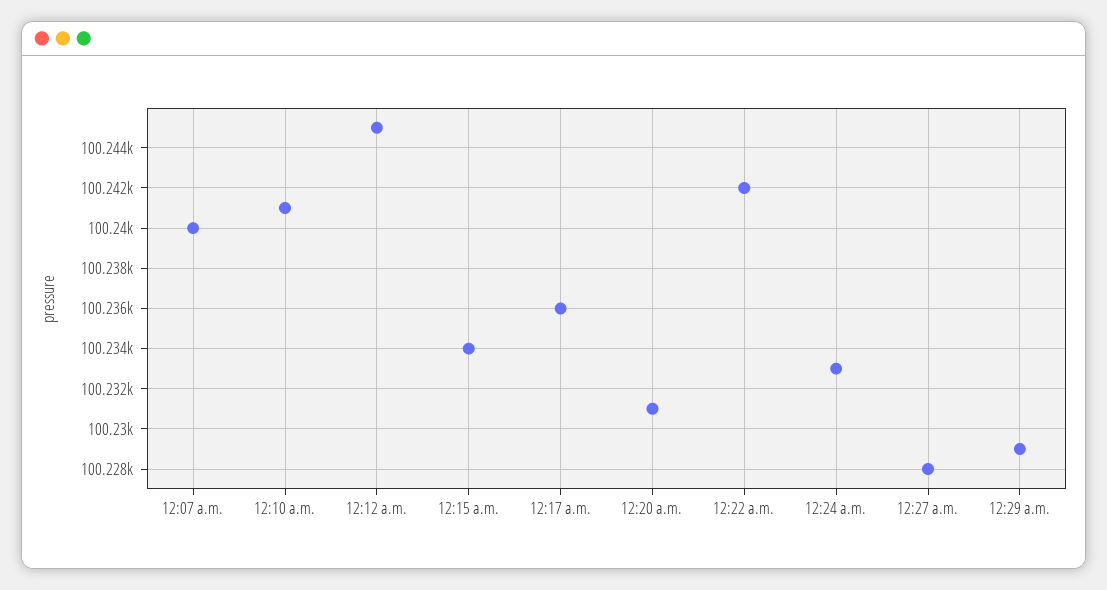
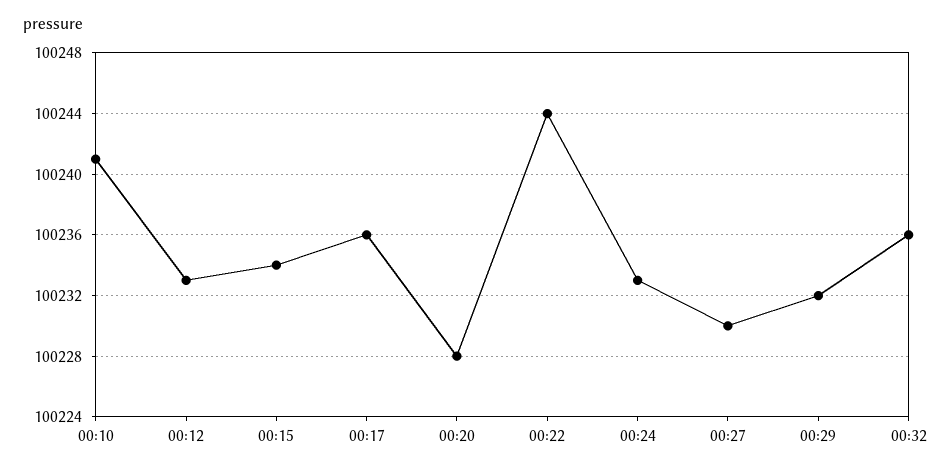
12:07 a.m.: 100240 -> none
12:12 a.m.: 100245 -> 100233
12:20 a.m.: 100231 -> 100228
12:22 a.m.: 100242 -> 100244
12:27 a.m.: 100228 -> 100230
12:29 a.m.: 100229 -> 100232
00:32: none -> 100236

